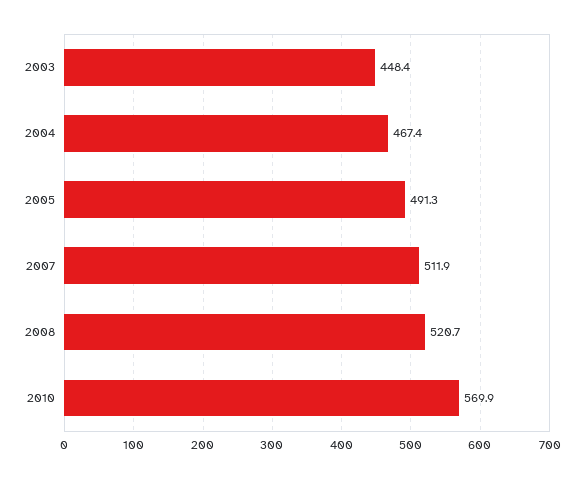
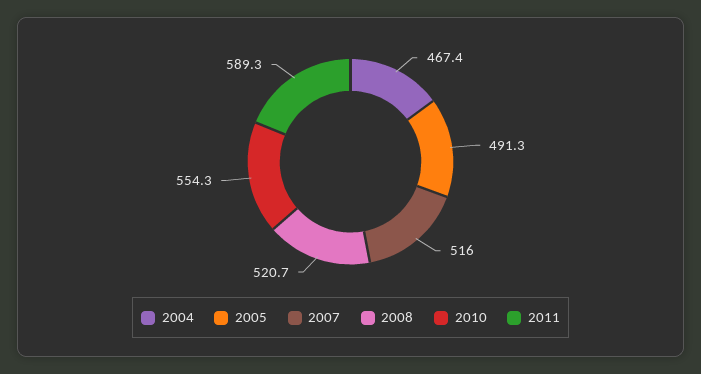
2003: 448.4 -> none
2007: 511.9 -> 516
2010: 569.9 -> 554.3
2011: none -> 589.3

